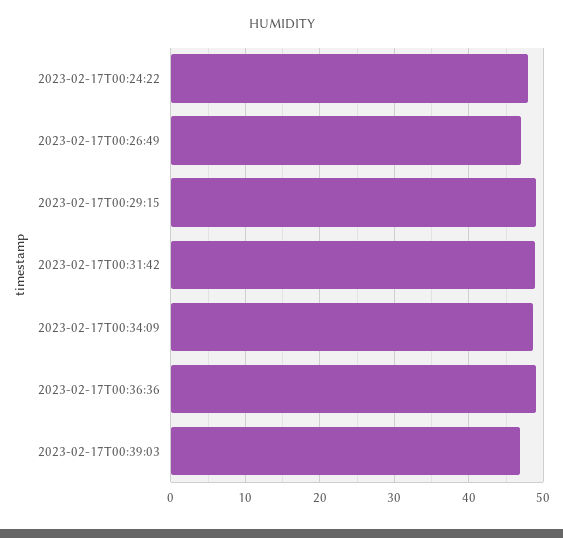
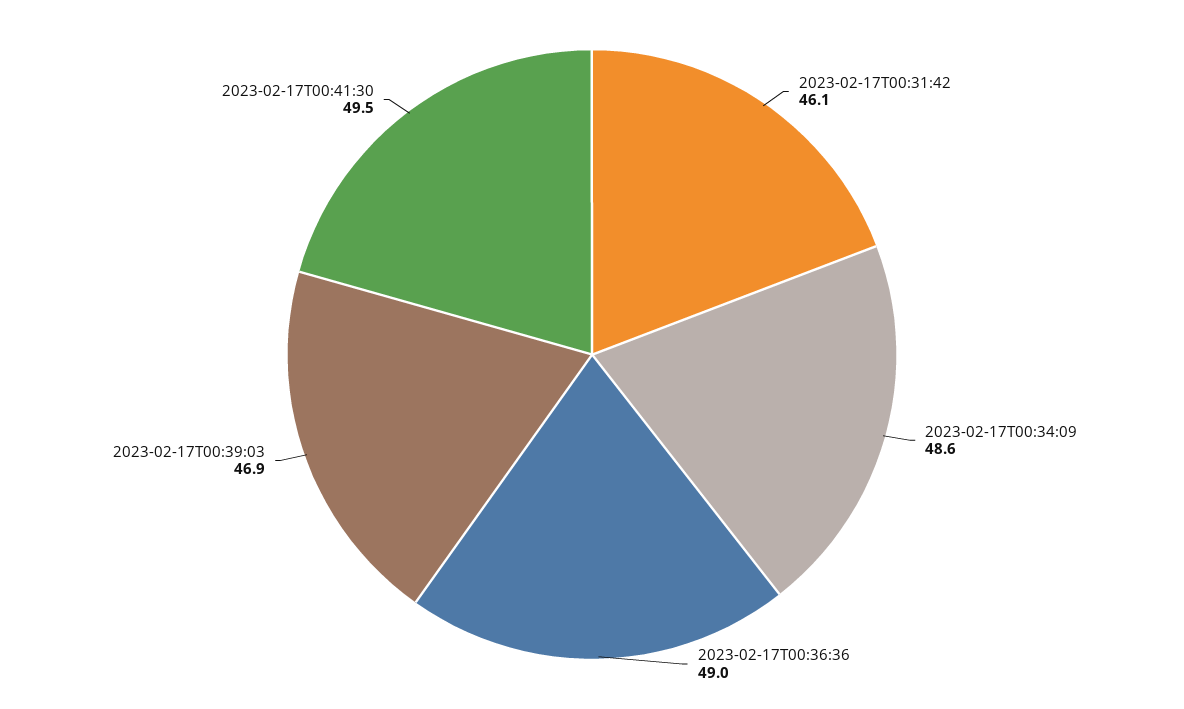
2023-02-17T00:24:22: 48 -> none
2023-02-17T00:26:49: 47 -> none
2023-02-17T00:29:15: 49 -> none
2023-02-17T00:31:42: 49 -> 46.1
2023-02-17T00:41:30: none -> 49.5

